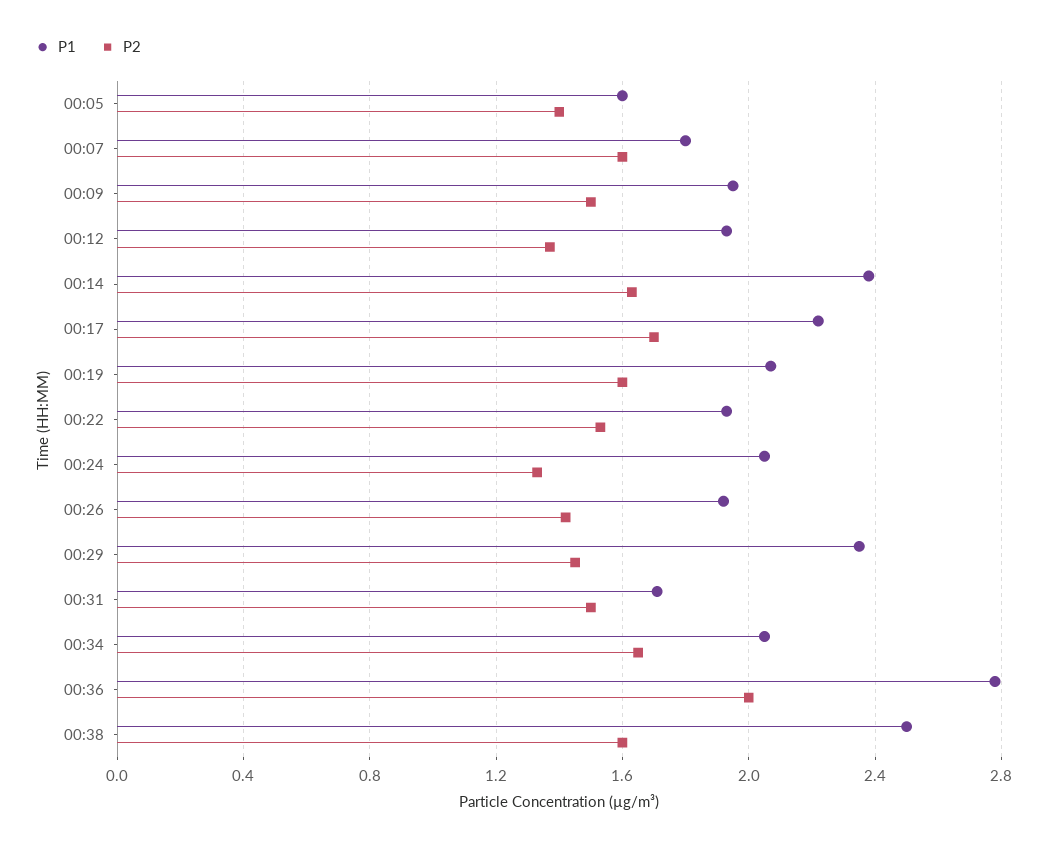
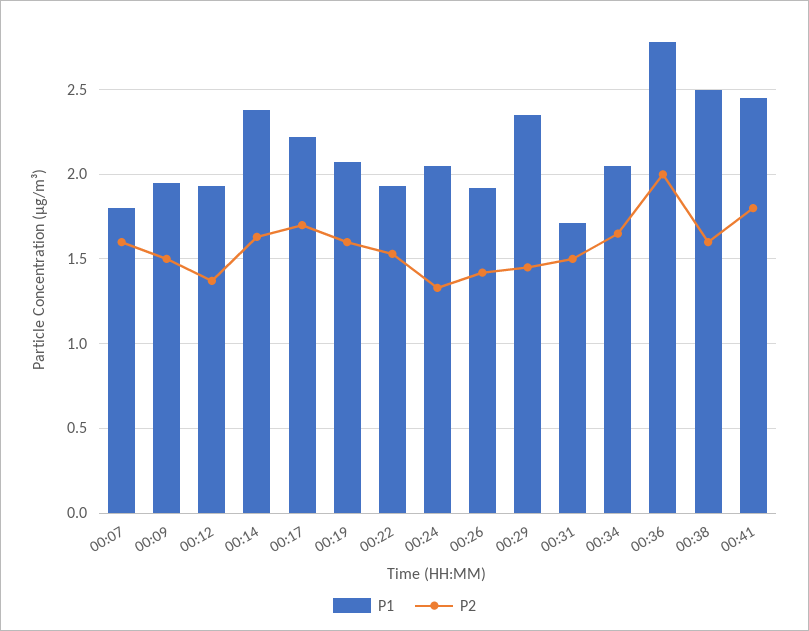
P1, 00:05: 1.6 -> none
P2, 00:05: 1.4 -> none
P1, 00:41: none -> 2.45
P2, 00:41: none -> 1.8

